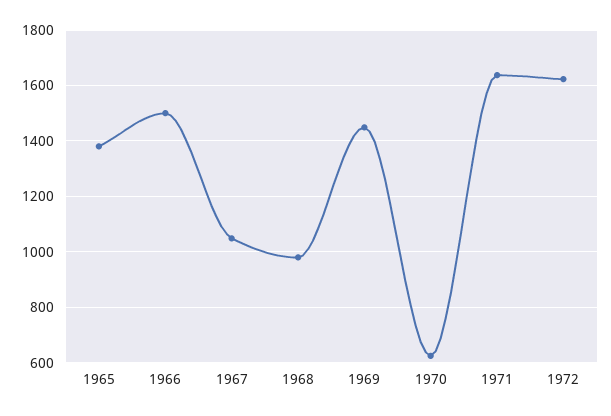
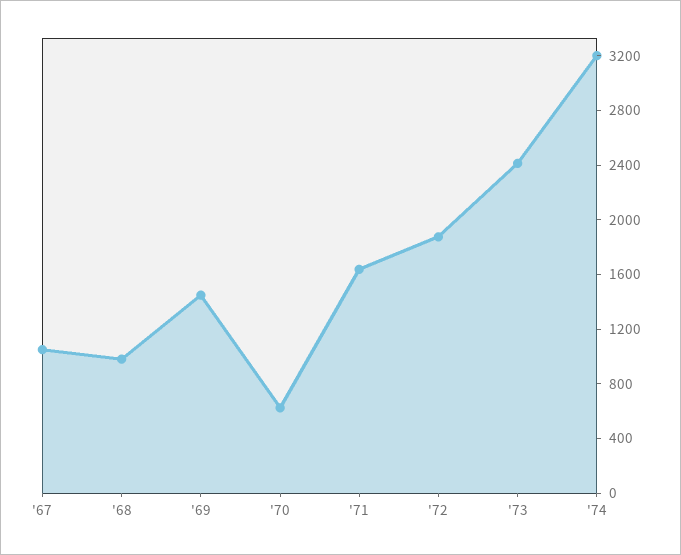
1965: 1375 -> none
1966: 1500 -> none
1972: 1625 -> 1900
'73: none -> 2400
'74: none -> 3200

